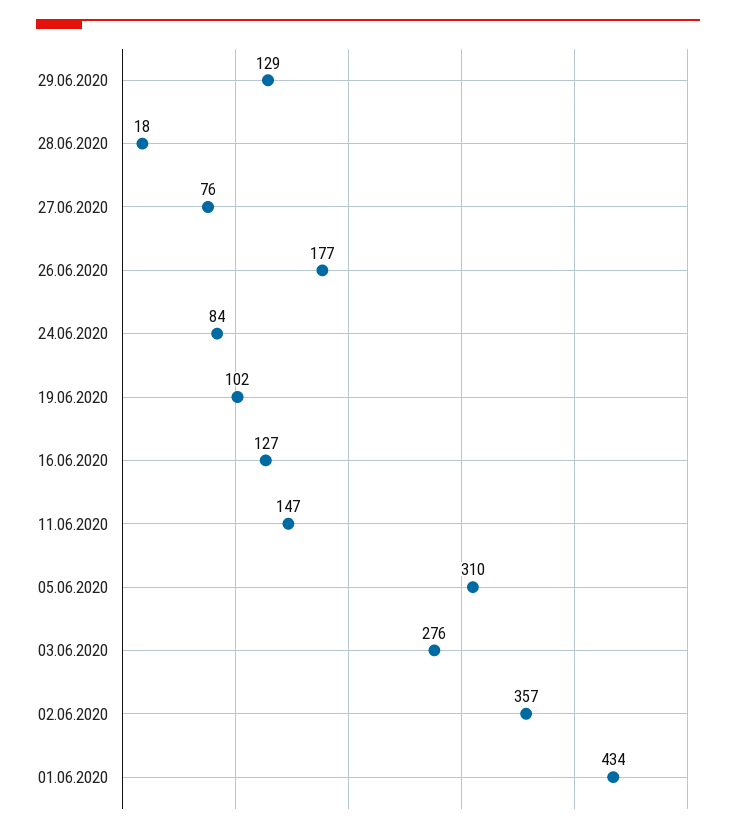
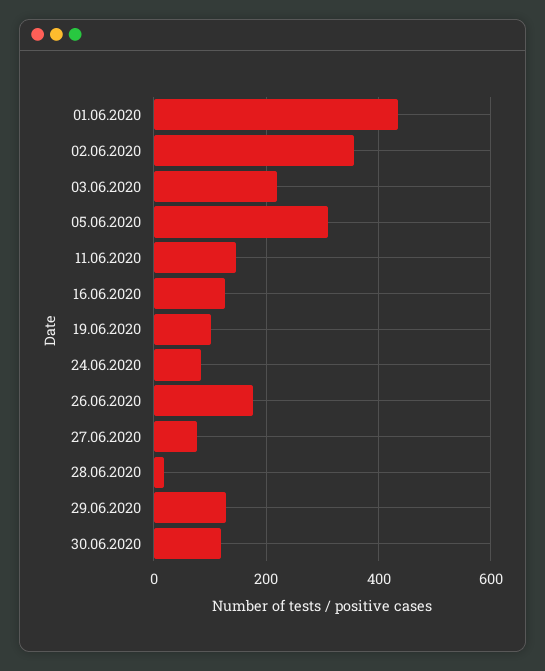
03.06.2020: 276 -> 220
30.06.2020: none -> 120

